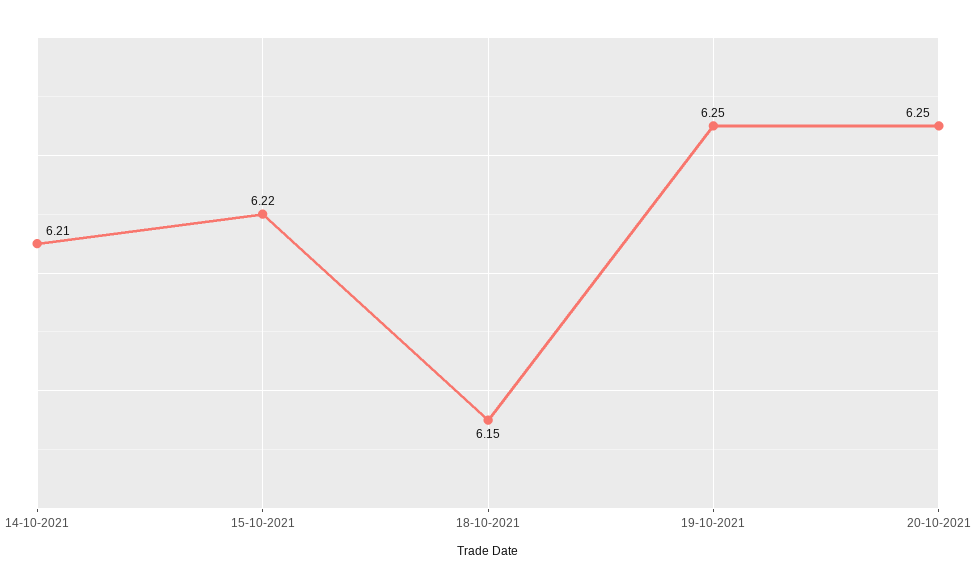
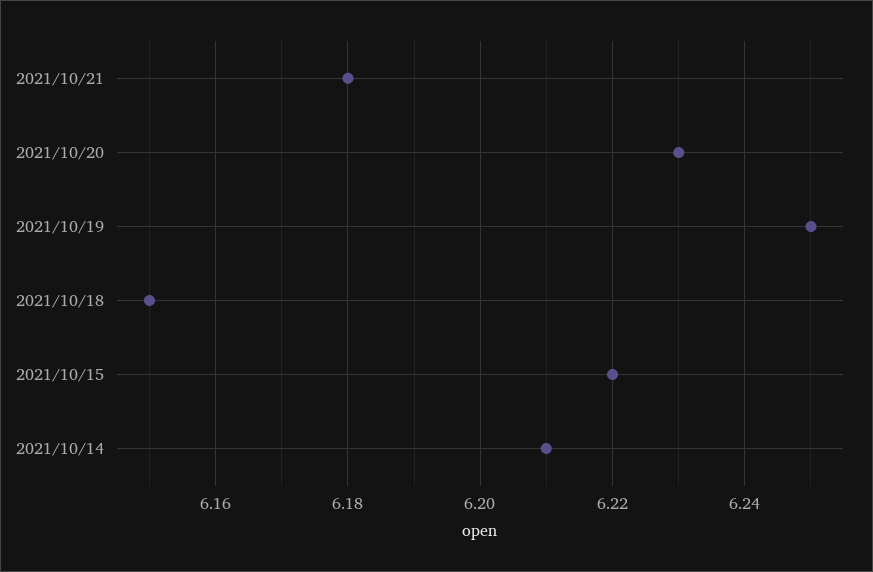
20-10-2021: 6.25 -> 6.23
2021/10/21: none -> 6.18

